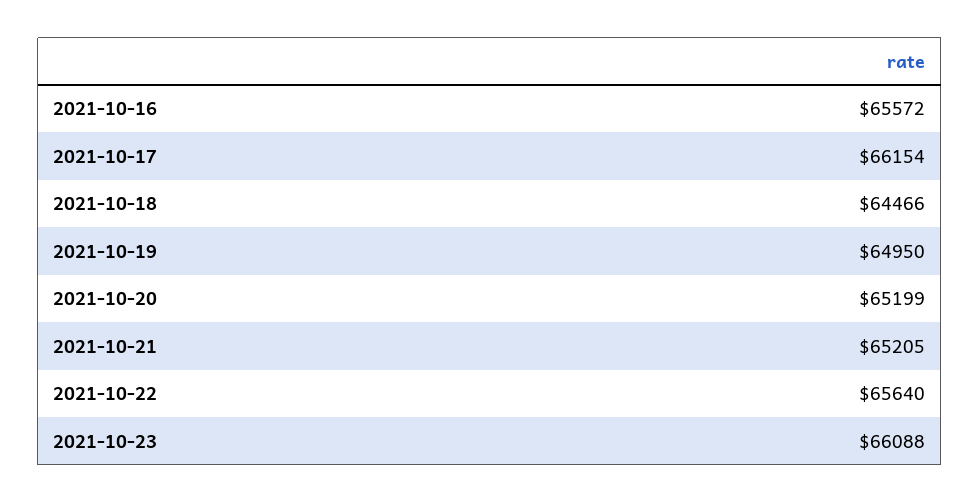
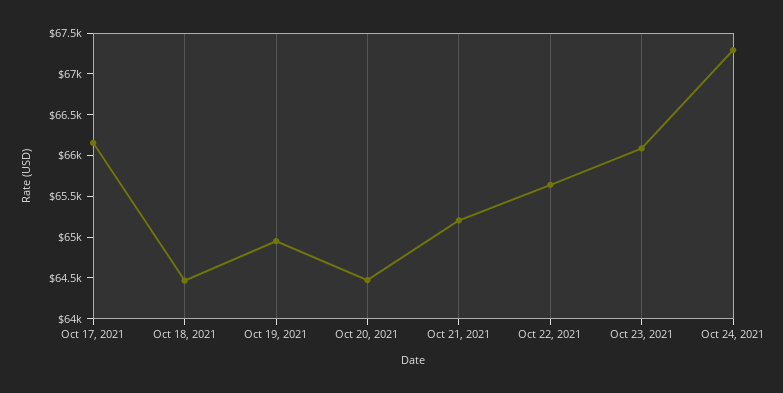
2021-10-16: 65572 -> none
2021-10-20: 65199 -> 64500
Oct 24, 2021: none -> 67300

